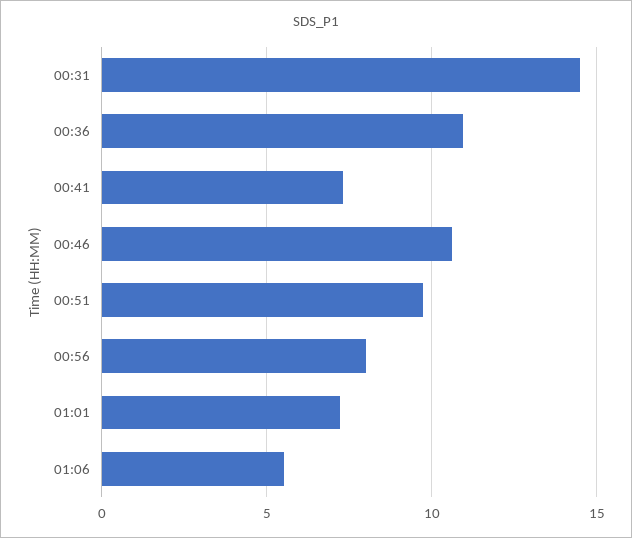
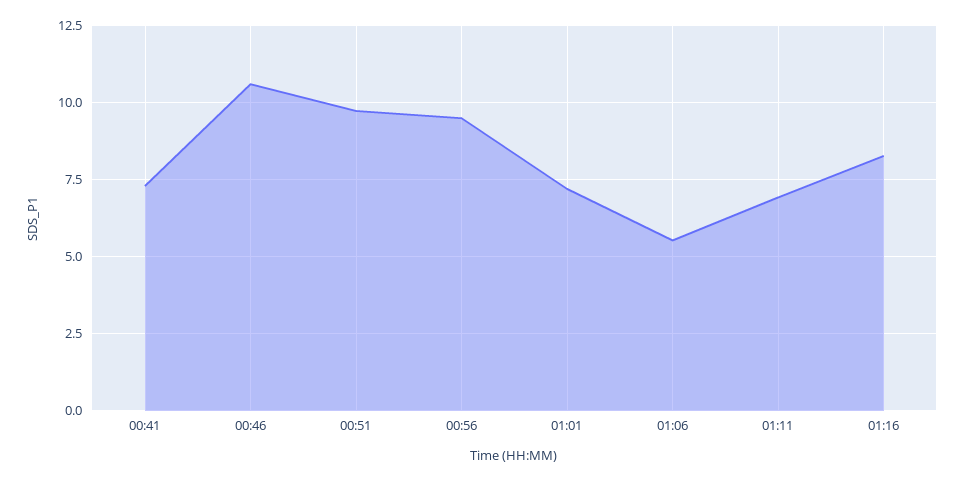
00:31: 14.5 -> none
00:36: 11 -> none
00:56: 8 -> 9.5
01:11: none -> 7
01:16: none -> 8.25

